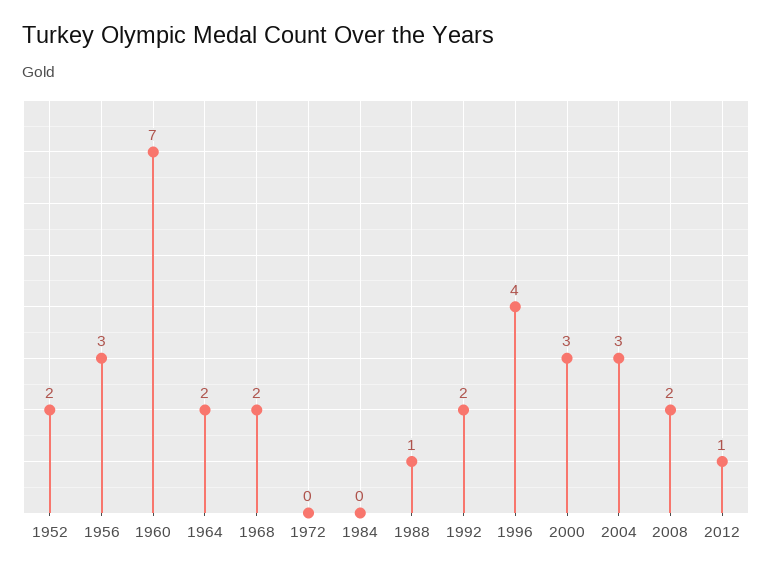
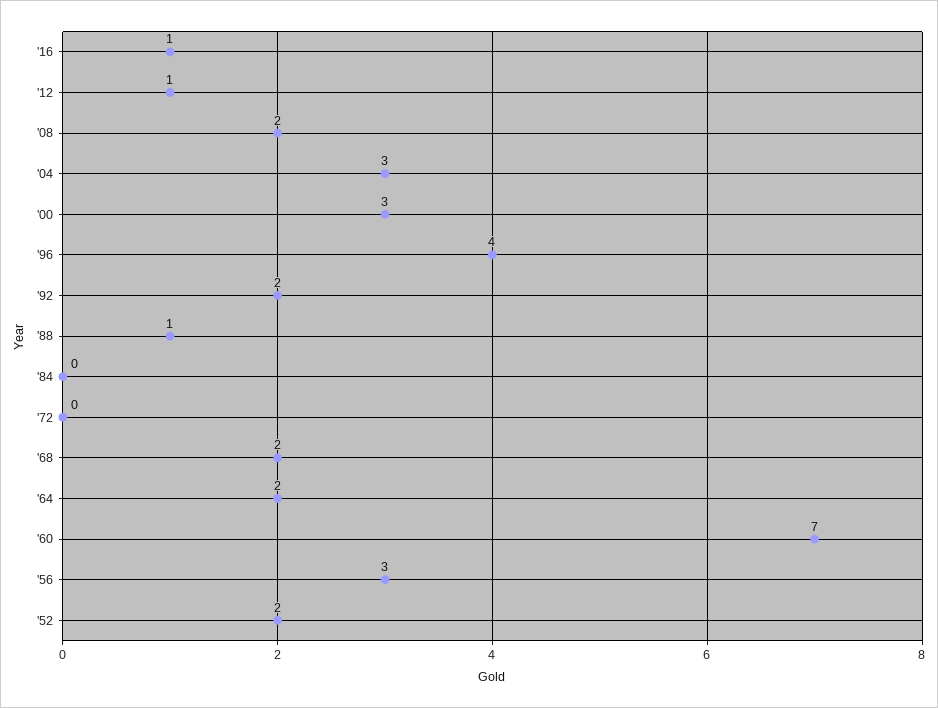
'16: none -> 1

